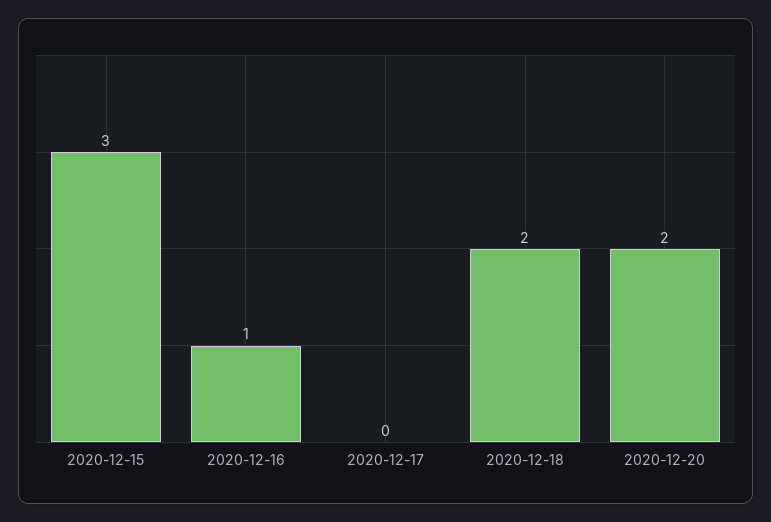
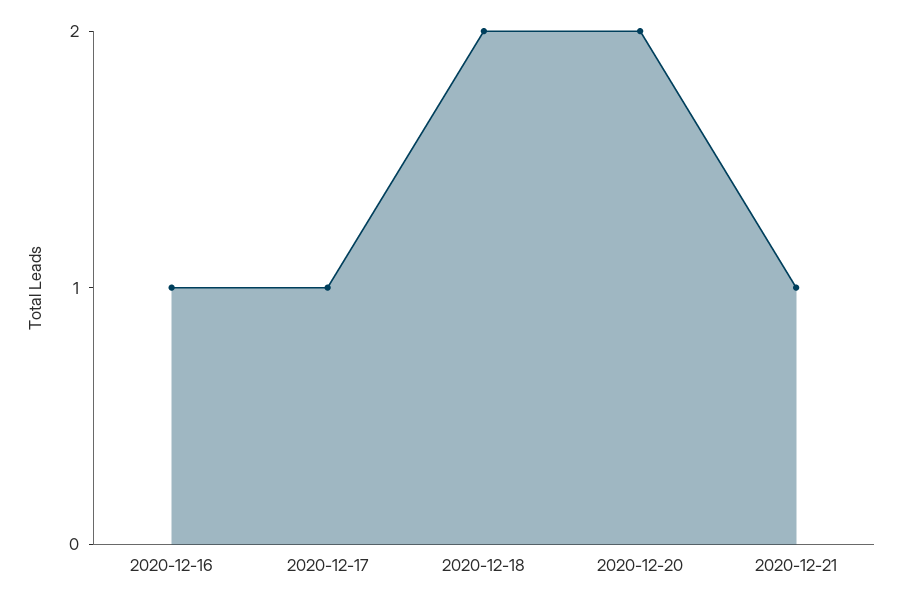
2020-12-15: 3 -> none
2020-12-17: 0 -> 1
2020-12-21: none -> 1

